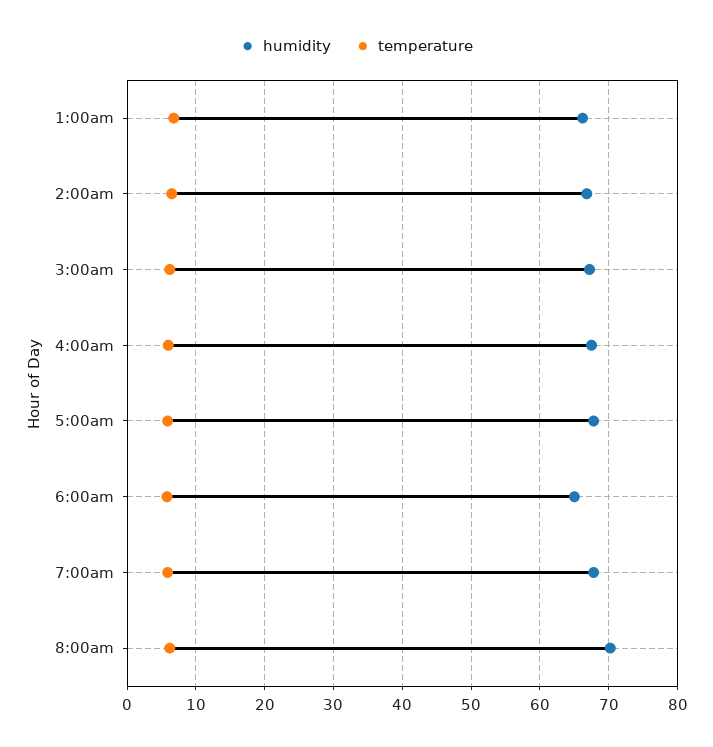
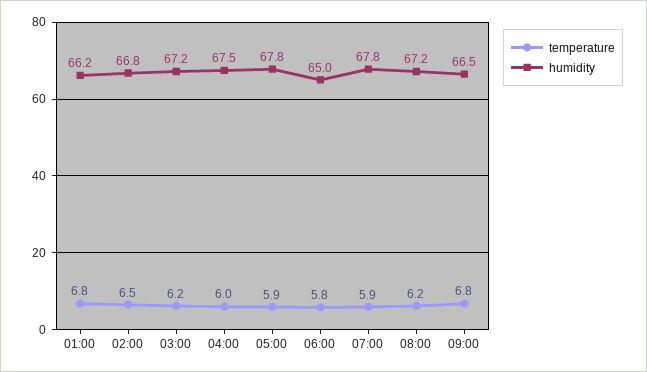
humidity, 8:00am: 70 -> 67.2
temperature, 09:00: none -> 6.8
humidity, 09:00: none -> 66.5

